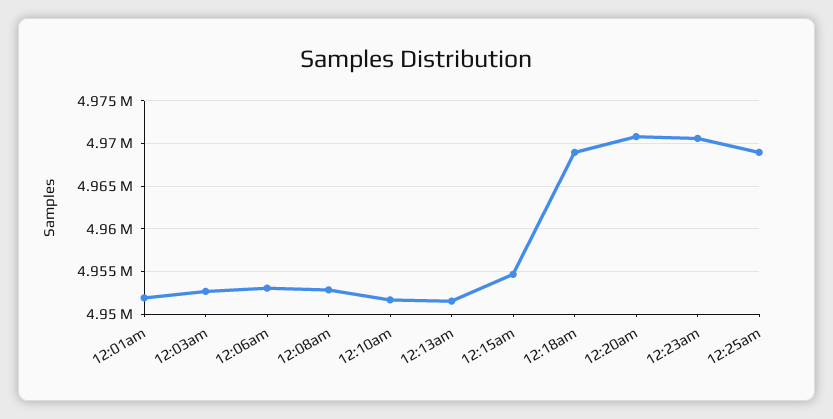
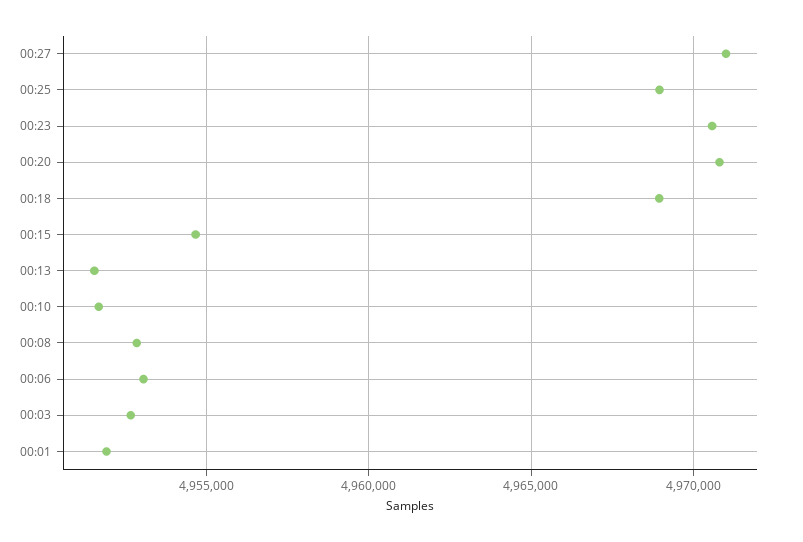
00:27: none -> 4971000

